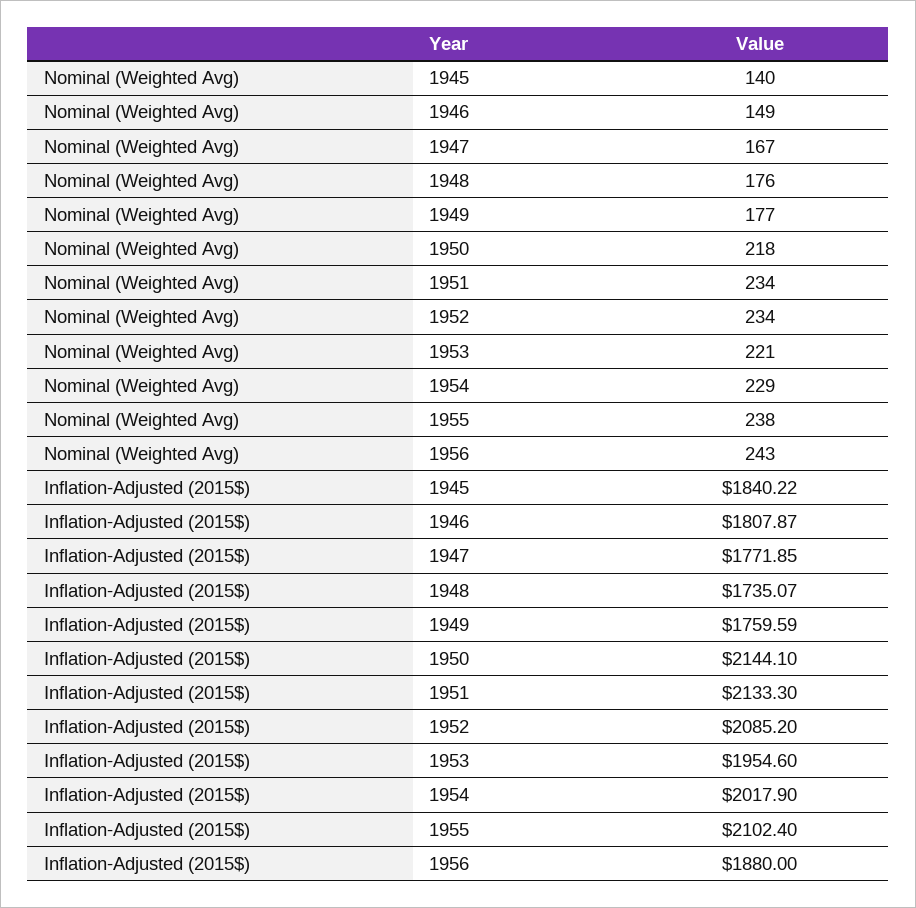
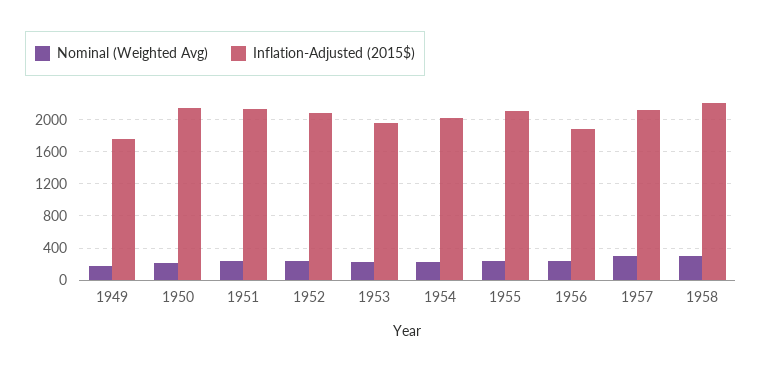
Nominal (Weighted Avg), 1945: 140 -> none
Nominal (Weighted Avg), 1946: 149 -> none
Nominal (Weighted Avg), 1947: 167 -> none
Nominal (Weighted Avg), 1948: 176 -> none
Inflation-Adjusted (2015$), 1945: 1840.22 -> none
Inflation-Adjusted (2015$), 1946: 1807.87 -> none
Inflation-Adjusted (2015$), 1947: 1771.85 -> none
Inflation-Adjusted (2015$), 1948: 1735.07 -> none
Nominal (Weighted Avg), 1957: none -> 300
Inflation-Adjusted (2015$), 1957: none -> 2100
Nominal (Weighted Avg), 1958: none -> 300
Inflation-Adjusted (2015$), 1958: none -> 2200

